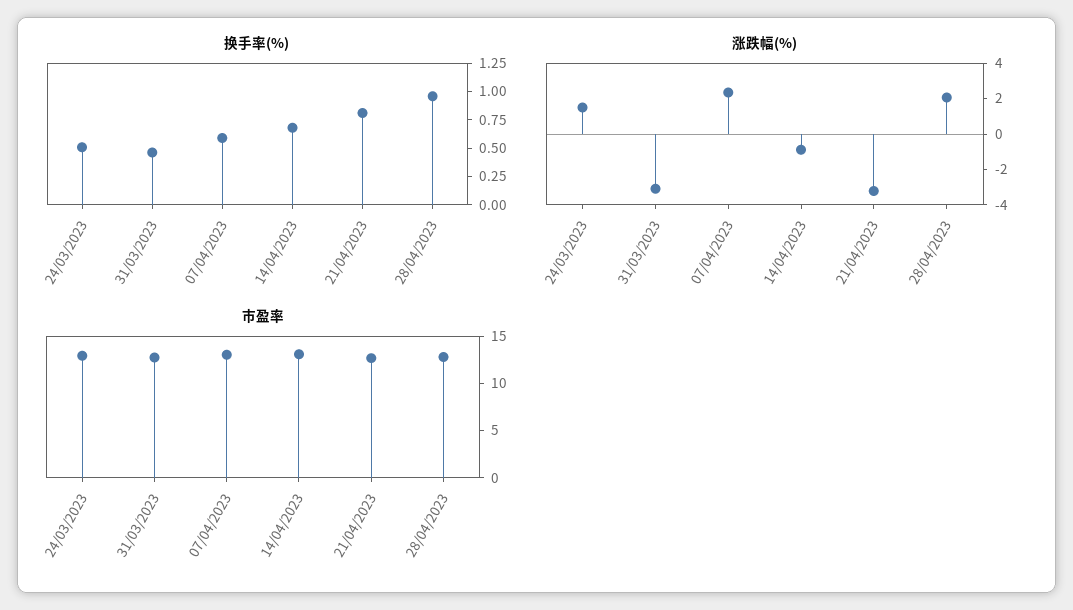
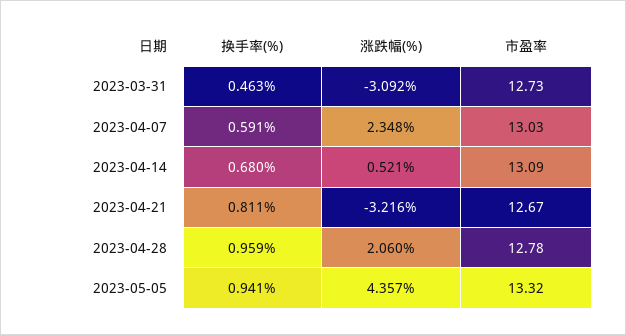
换手率(%), 24/03/2023: 0.5 -> none
涨跌幅(%), 24/03/2023: 1.5 -> none
涨跌幅(%), 14/04/2023: -1 -> 0.521
市盈率, 24/03/2023: 13 -> none
换手率(%), 2023-05-05: none -> 0.941
涨跌幅(%), 2023-05-05: none -> 4.357
市盈率, 2023-05-05: none -> 13.32

